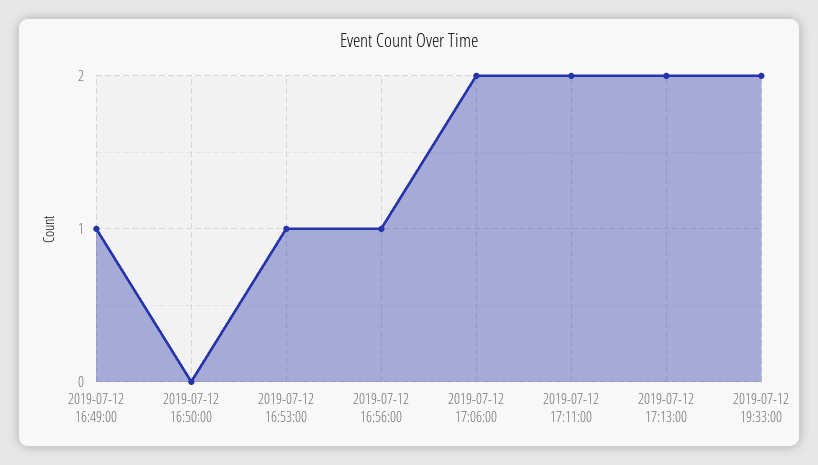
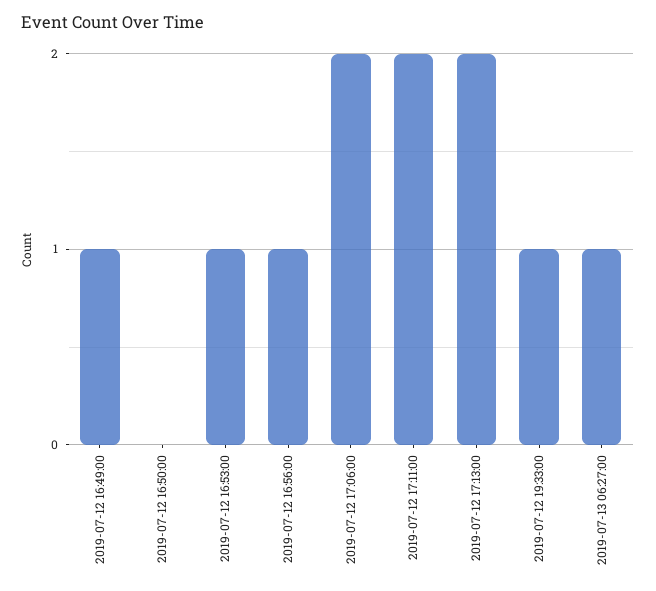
2019-07-12 19:33:00: 2 -> 1
2019-07-13 06:27:00: none -> 1

